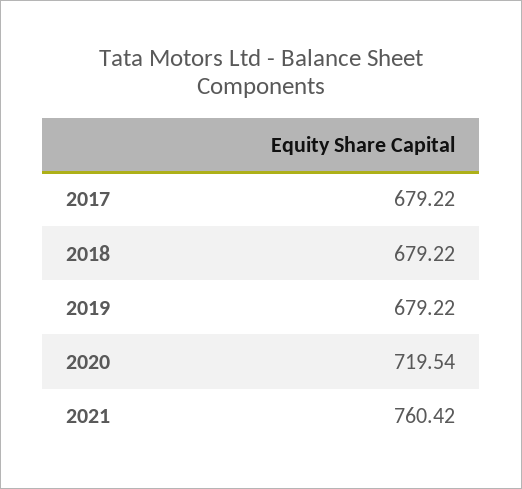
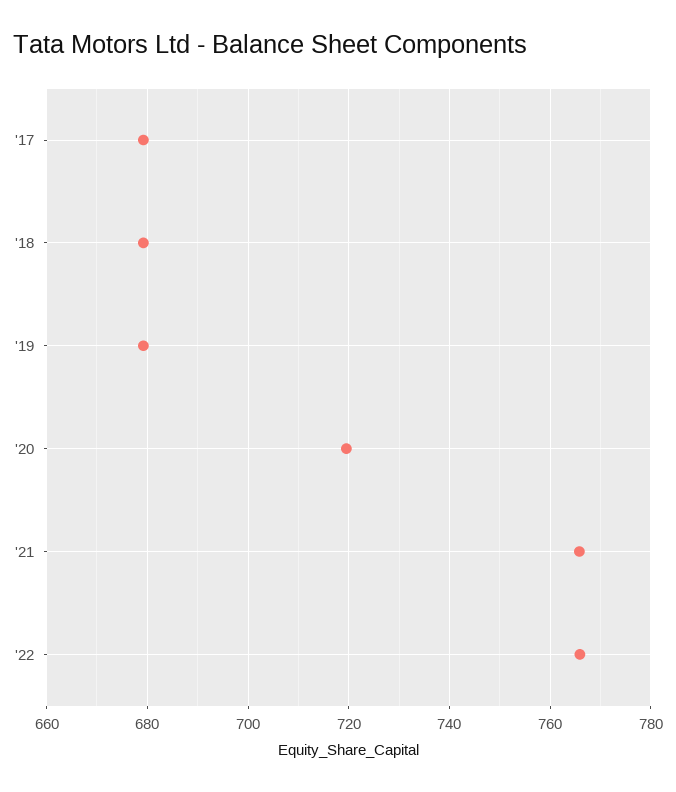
2021: 760.42 -> 766
'22: none -> 766

